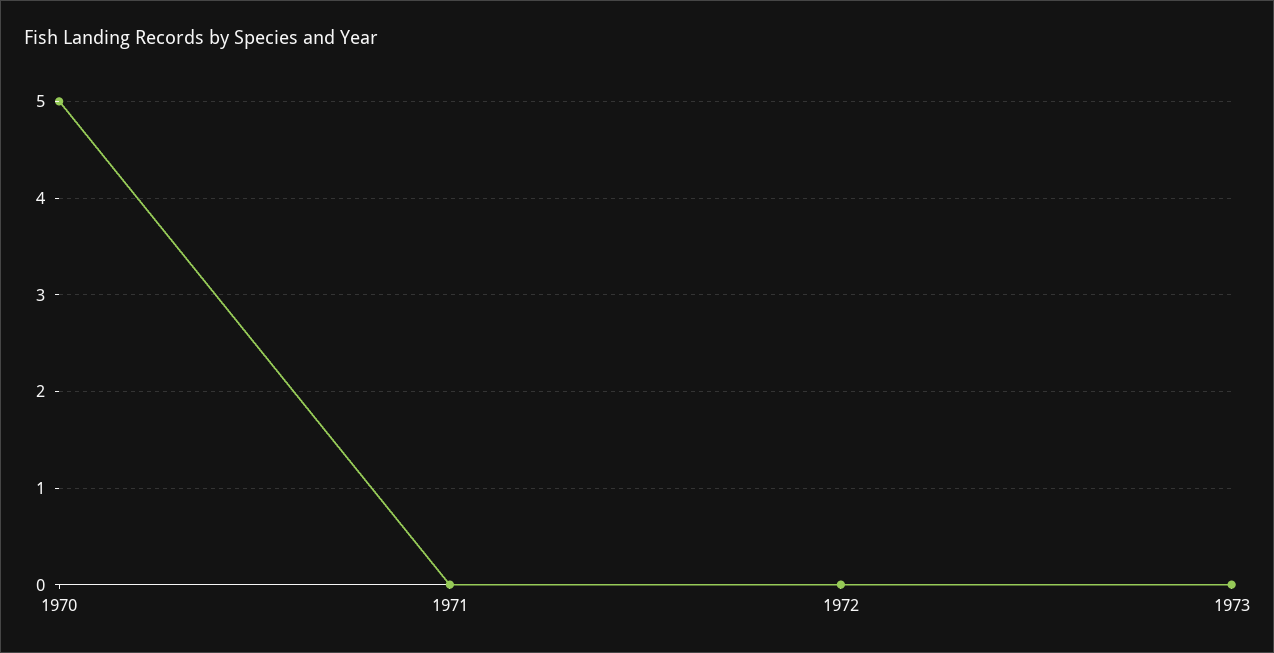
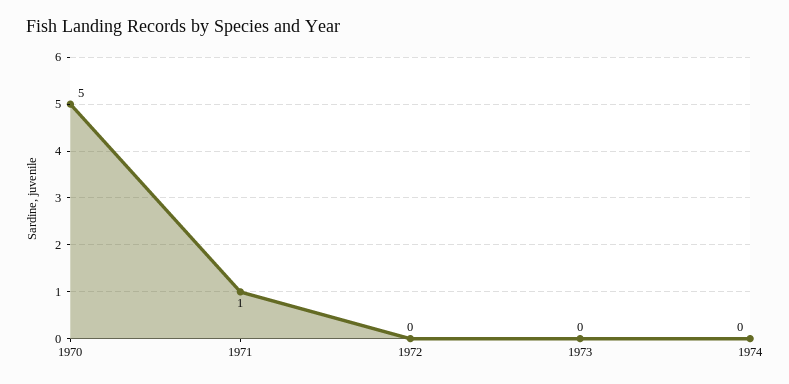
1971: 0 -> 1
1974: none -> 0

